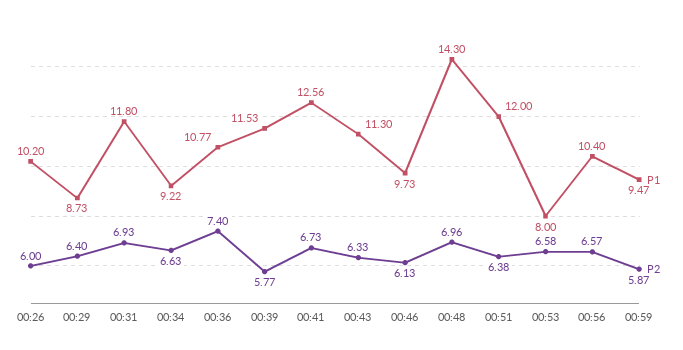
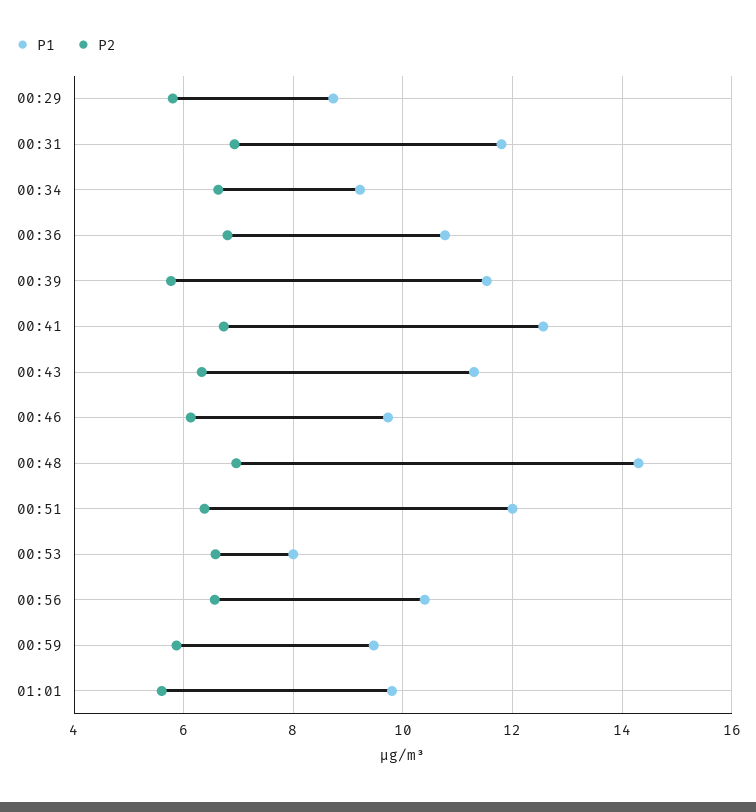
P1, 00:26: 10.2 -> none
P2, 00:26: 6 -> none
P2, 00:29: 6.4 -> 5.8
P2, 00:36: 7.4 -> 6.8
P1, 01:01: none -> 9.8
P2, 01:01: none -> 5.6

